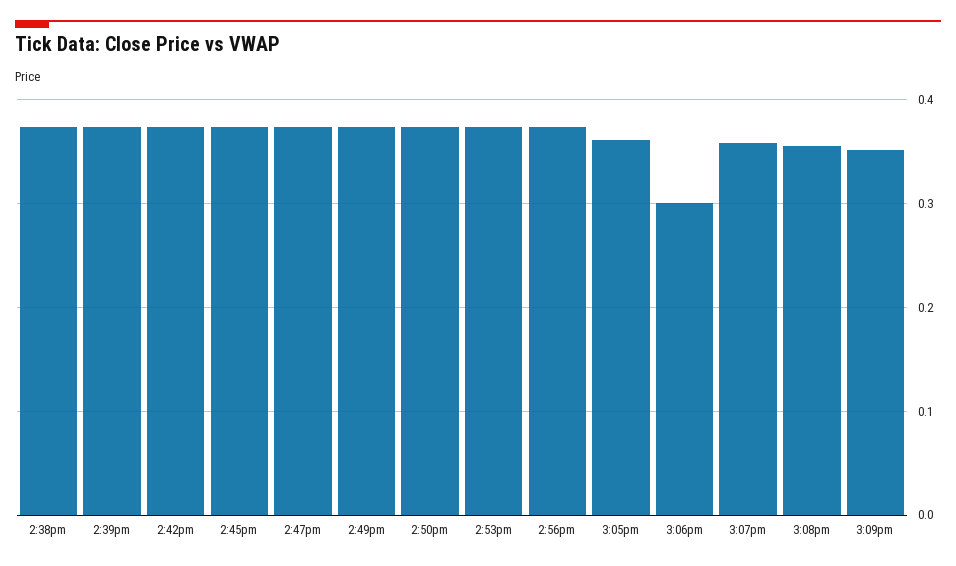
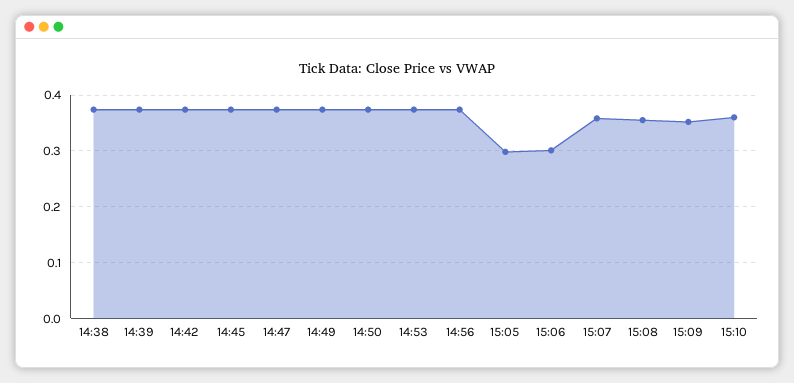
3:05pm: 0.36 -> 0.3
15:10: none -> 0.36

